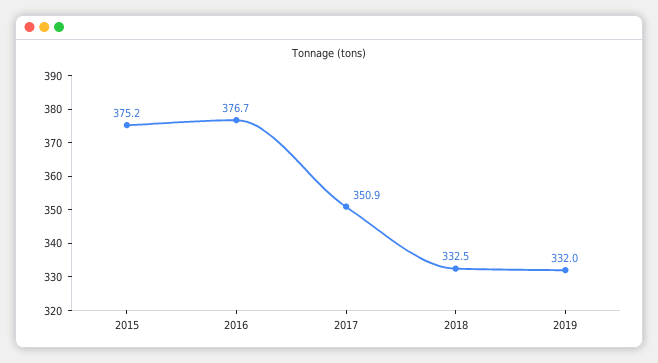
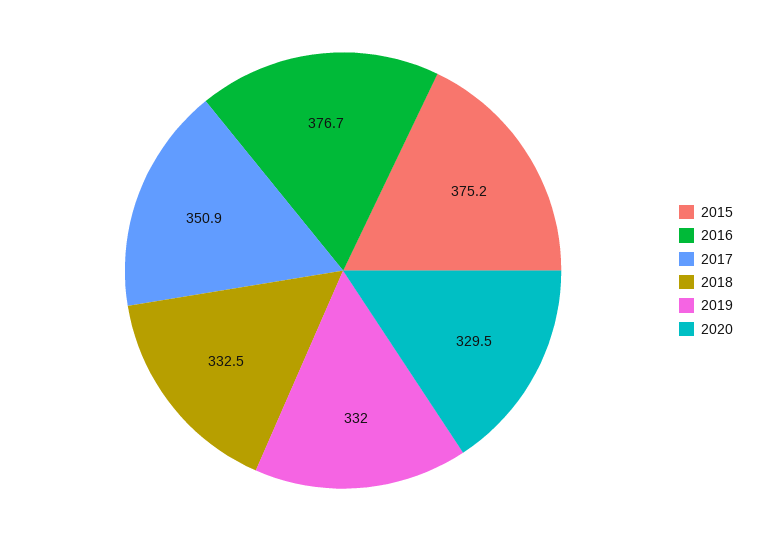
2020: none -> 329.5

